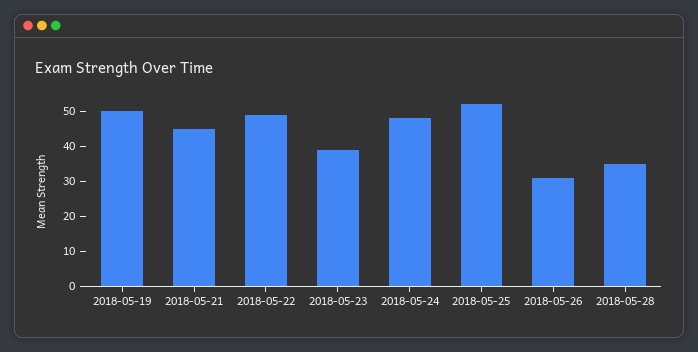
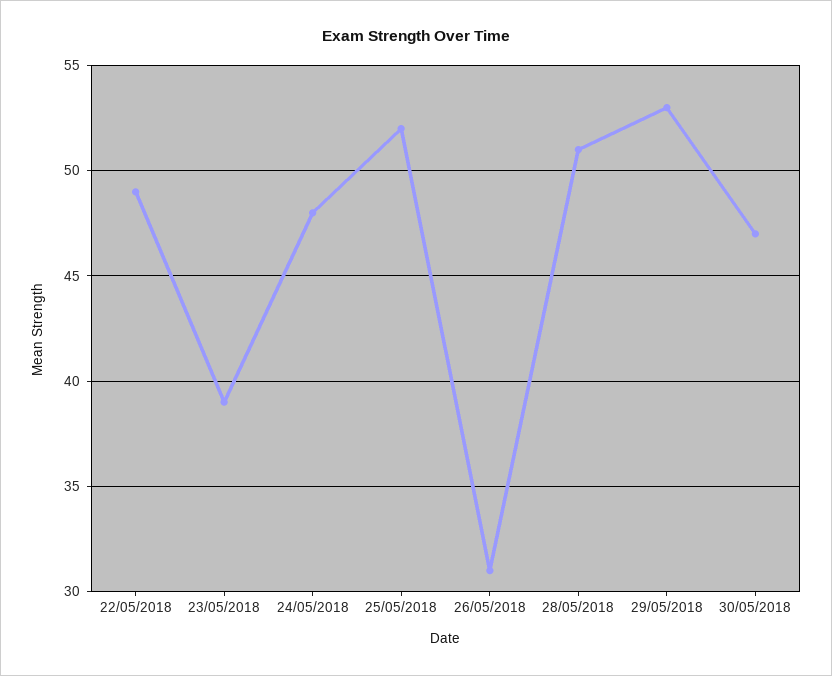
2018-05-19: 50 -> none
2018-05-21: 45 -> none
2018-05-28: 35 -> 51
29/05/2018: none -> 53
30/05/2018: none -> 47

